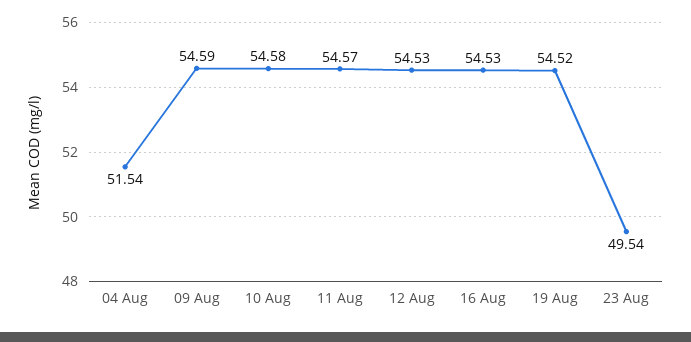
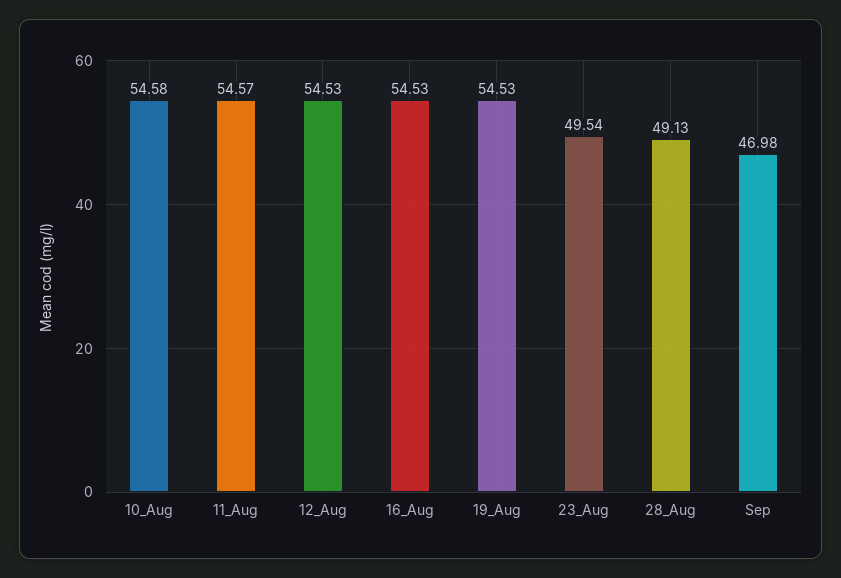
04 Aug: 51.54 -> none
09 Aug: 54.59 -> none
19 Aug: 54.52 -> 54.53
28_Aug: none -> 49.13
Sep: none -> 46.98

